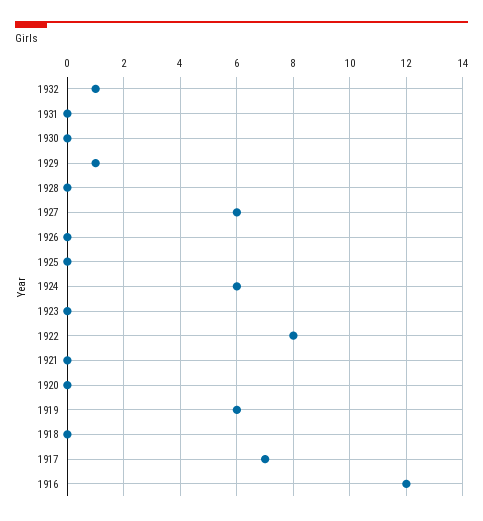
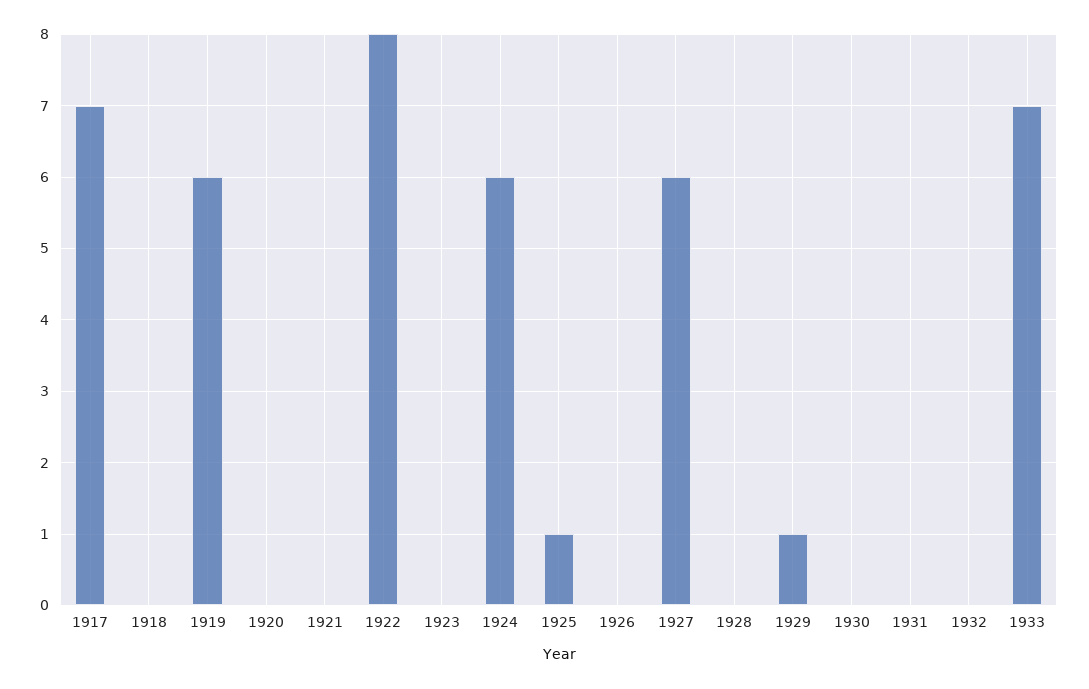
1932: 1 -> 0
1925: 0 -> 1
1916: 12 -> none
1933: none -> 7

